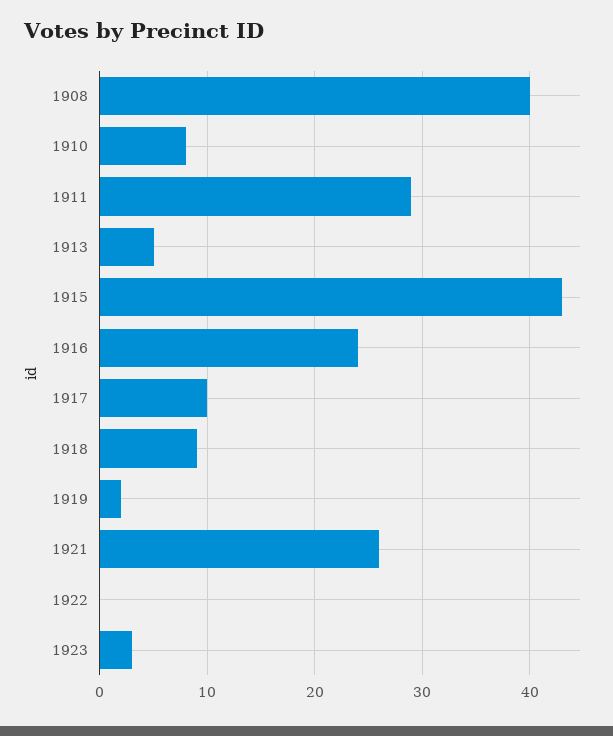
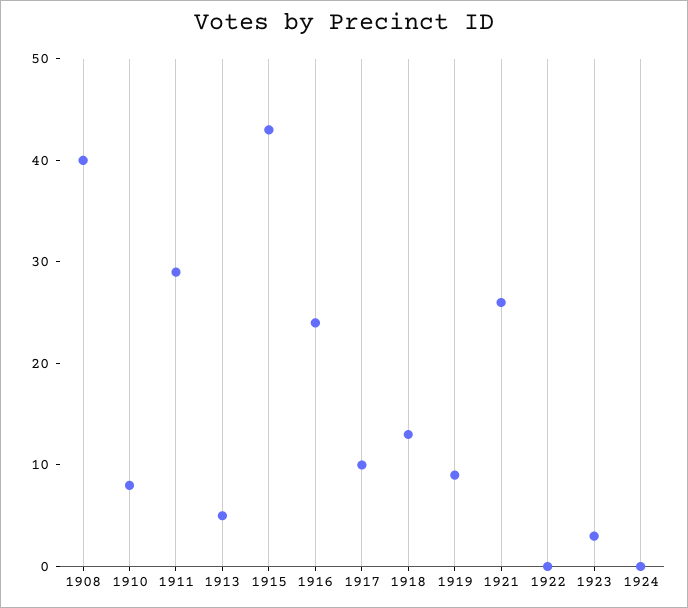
1918: 9 -> 13
1919: 2 -> 9
1924: none -> 0

